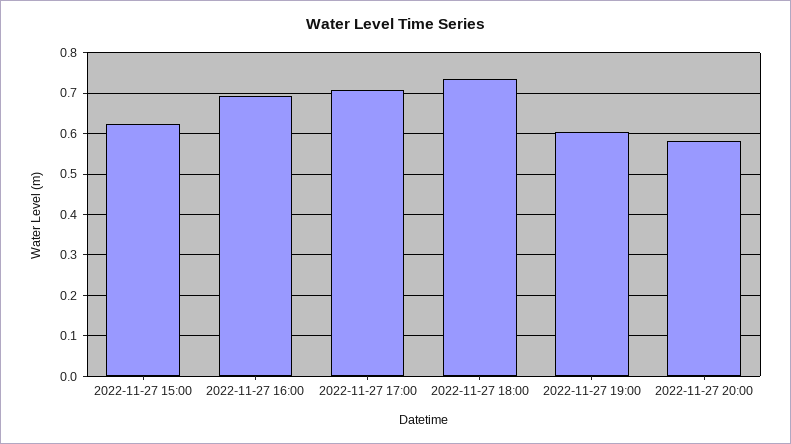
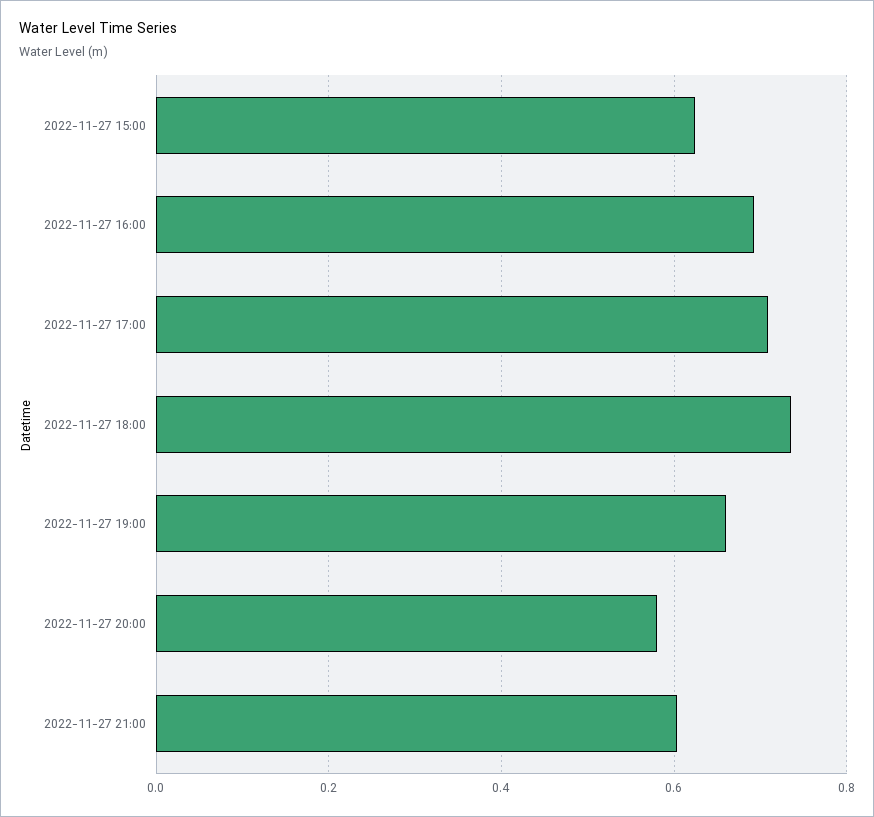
2022-11-27 19:00: 0.6 -> 0.66
2022-11-27 21:00: none -> 0.6

